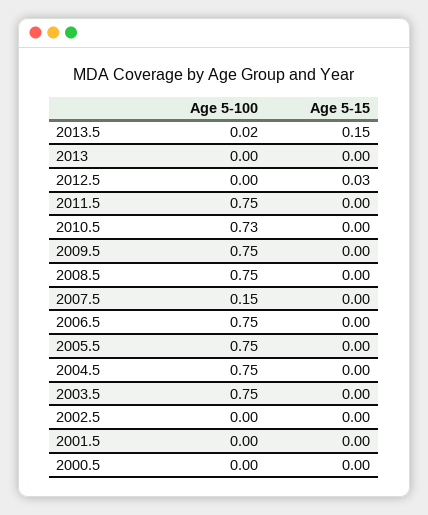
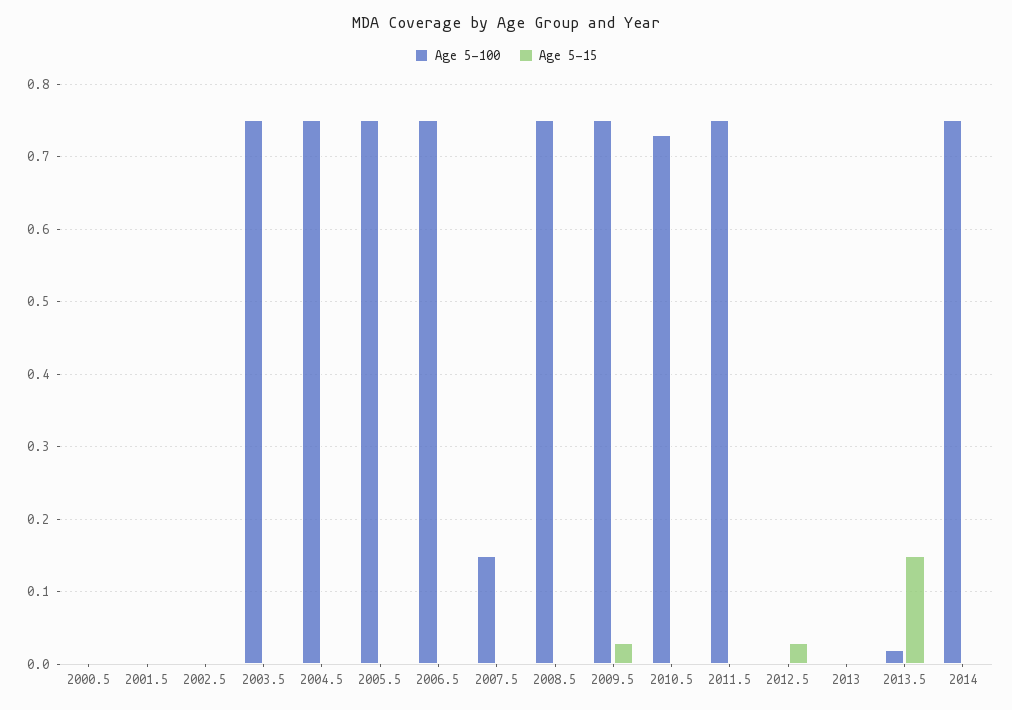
Age 5-15, 2009.5: 0 -> 0.03
Age 5-100, 2014: none -> 0.75
Age 5-15, 2014: none -> 0

